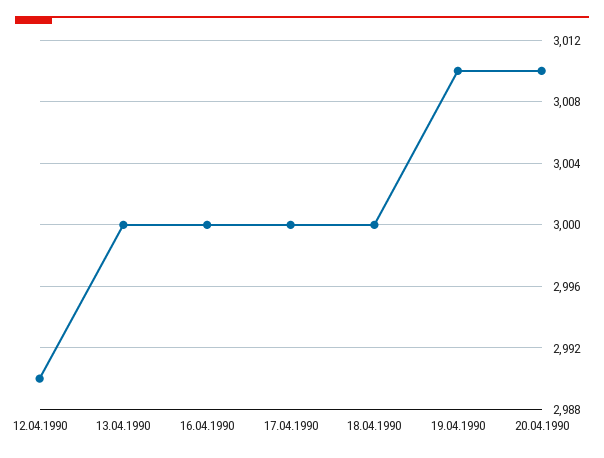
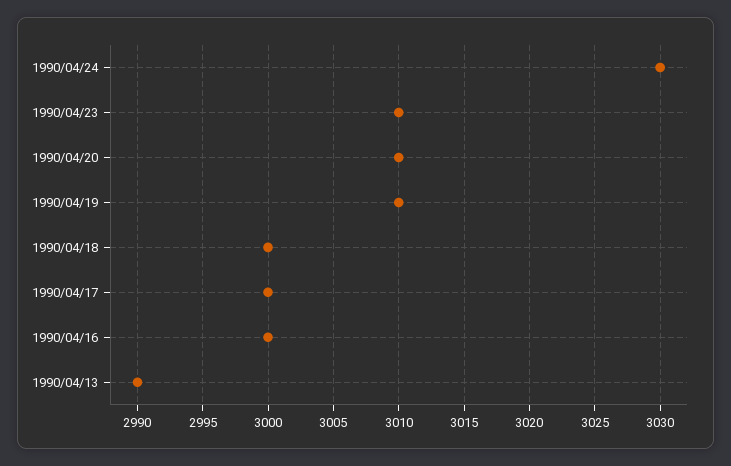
12.04.1990: 2990 -> none
13.04.1990: 3000 -> 2990
1990/04/24: none -> 3030
1990/04/23: none -> 3010

